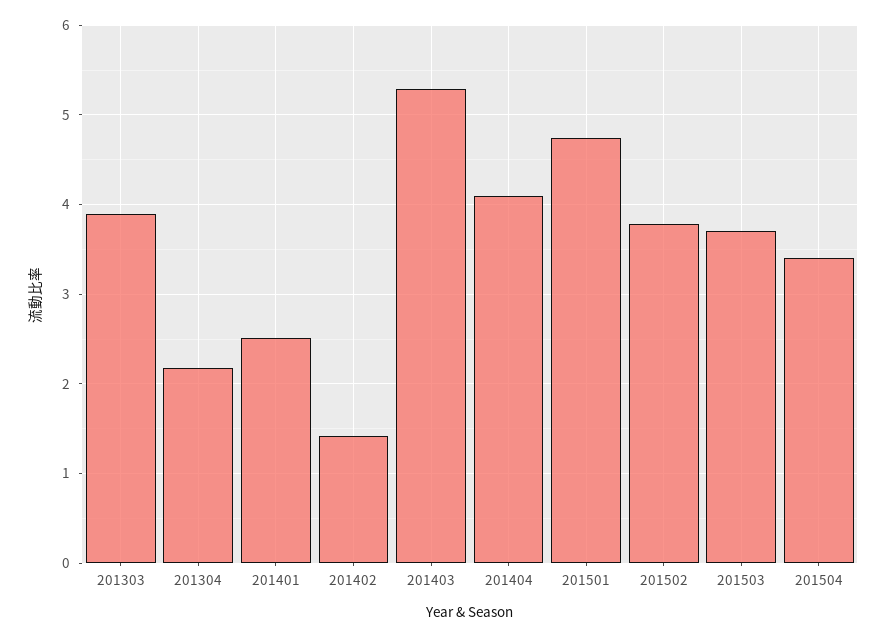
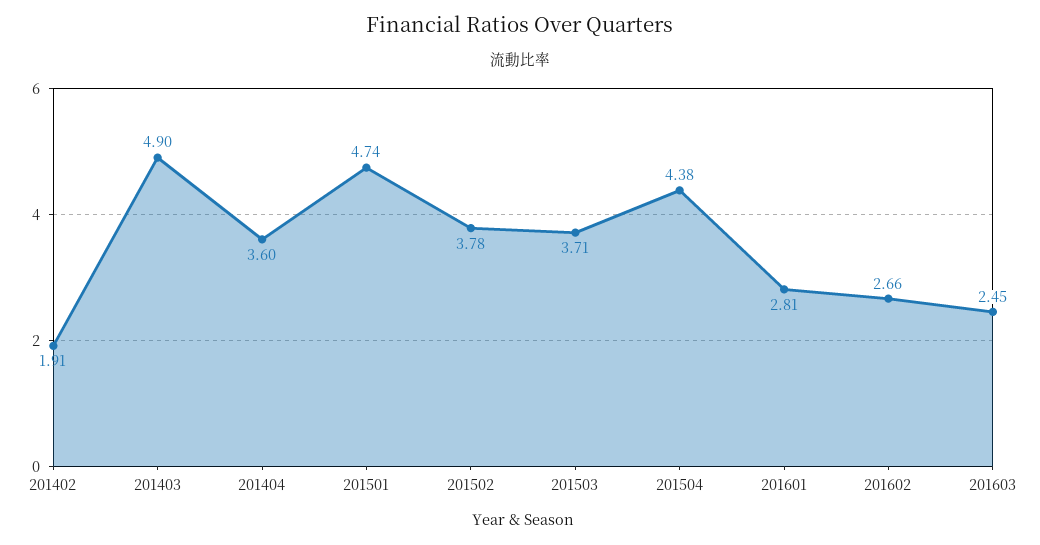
201303: 3.9 -> none
201304: 2.2 -> none
201401: 2.5 -> none
201402: 1.4 -> 1.91
201403: 5.3 -> 4.9
201404: 4.1 -> 3.6
201504: 3.4 -> 4.38
201601: none -> 2.81
201602: none -> 2.66
201603: none -> 2.45

